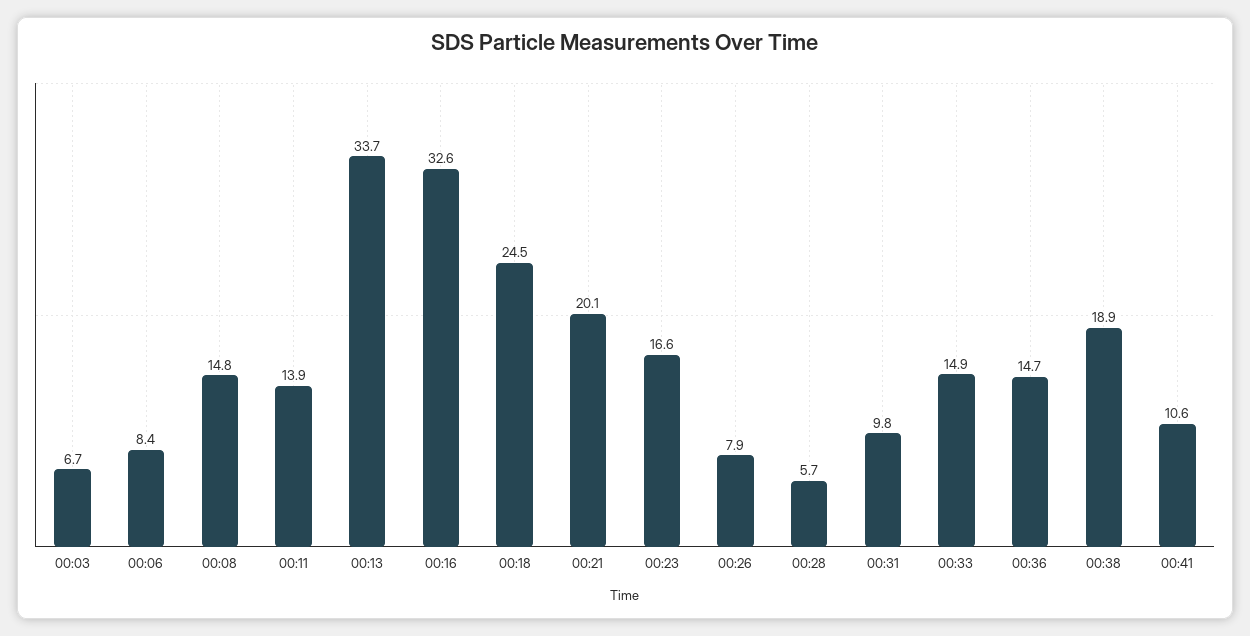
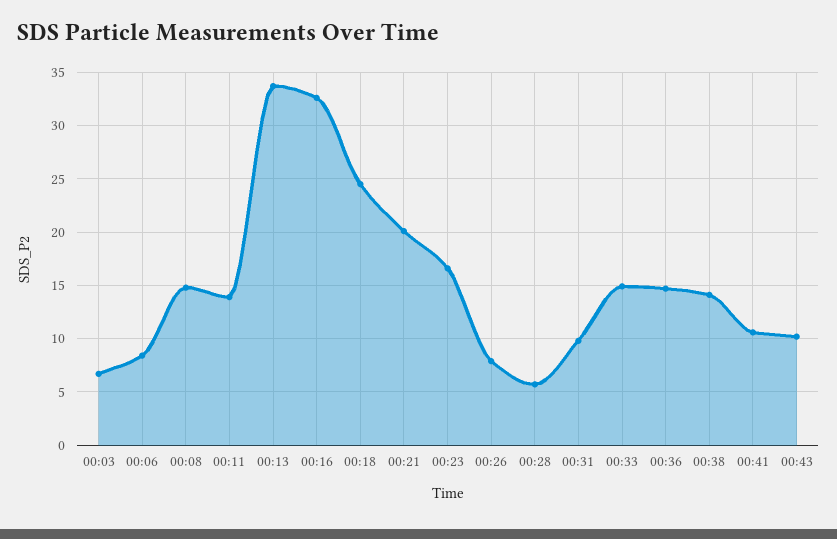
00:38: 18.9 -> 14
00:43: none -> 10

